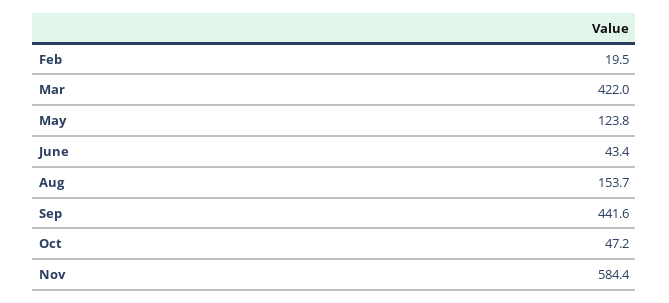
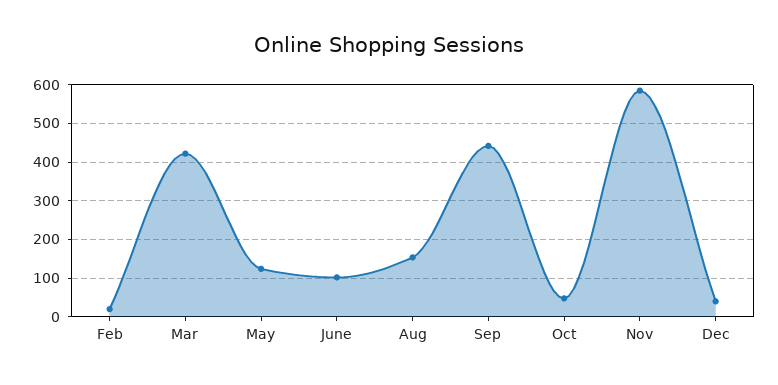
June: 43.4 -> 100
Dec: none -> 40

